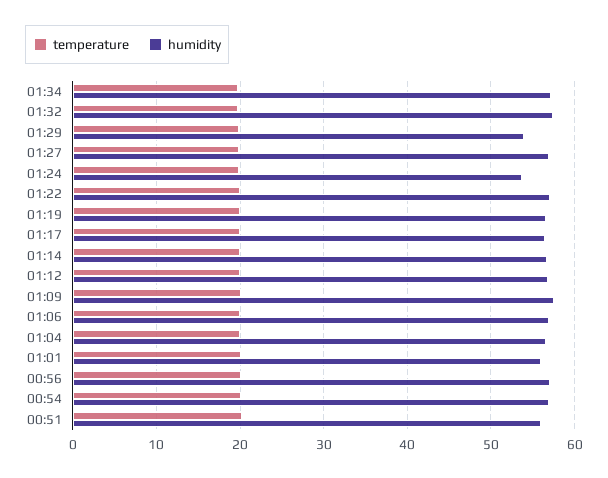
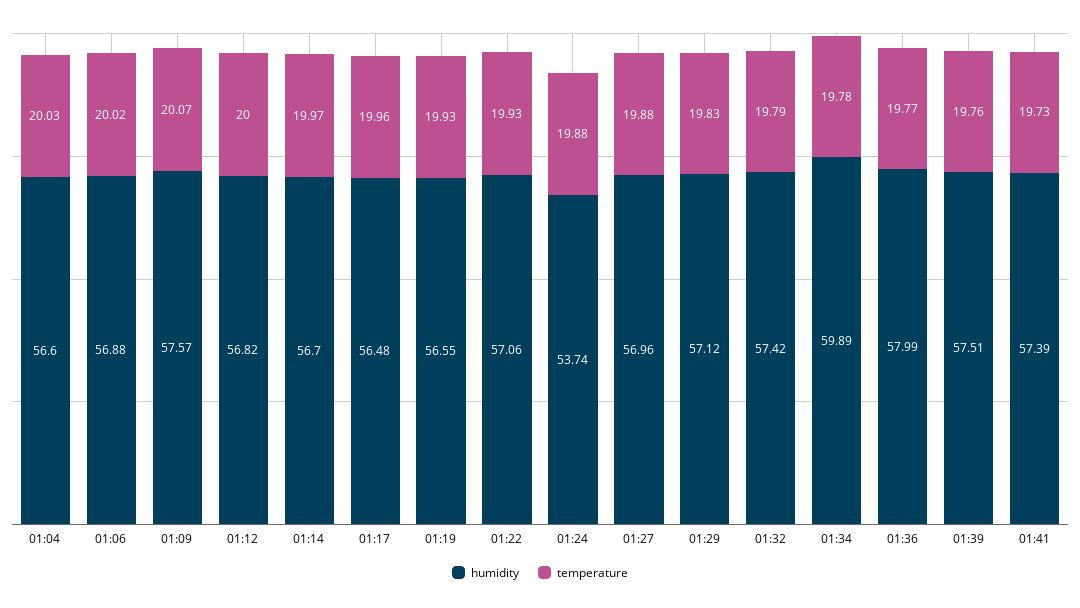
humidity, 01:34: 57 -> 59.89
humidity, 01:29: 54 -> 57.12
temperature, 01:01: 20 -> none
humidity, 01:01: 56 -> none
temperature, 00:56: 20 -> none
humidity, 00:56: 57 -> none
temperature, 00:54: 20 -> none
humidity, 00:54: 57 -> none
temperature, 00:51: 20 -> none
humidity, 00:51: 56 -> none
humidity, 01:36: none -> 57.99
temperature, 01:36: none -> 19.77
humidity, 01:39: none -> 57.51
temperature, 01:39: none -> 19.76
humidity, 01:41: none -> 57.39
temperature, 01:41: none -> 19.73

